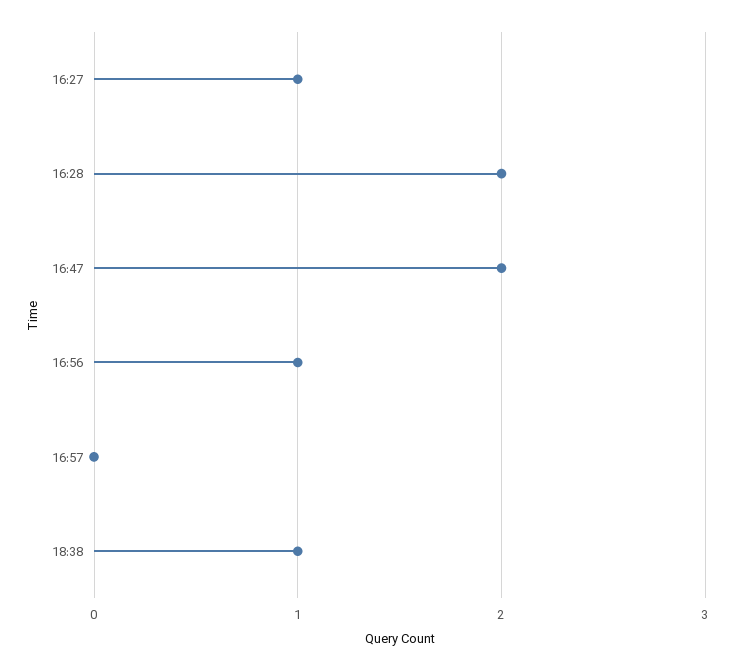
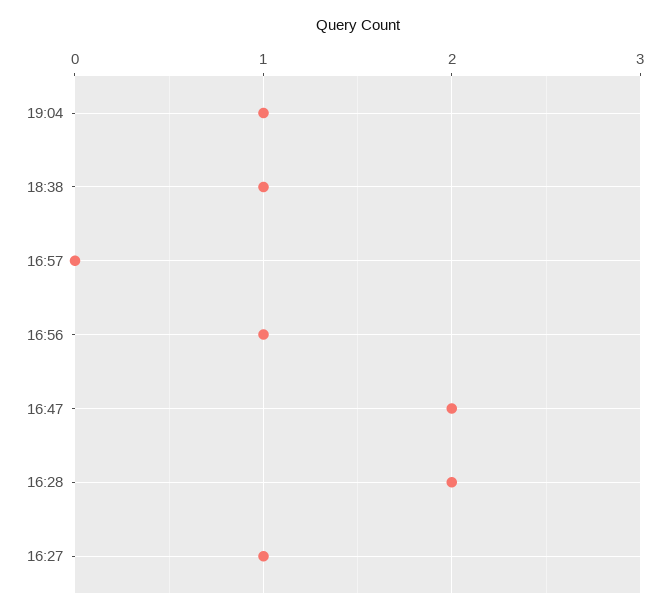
19:04: none -> 1

